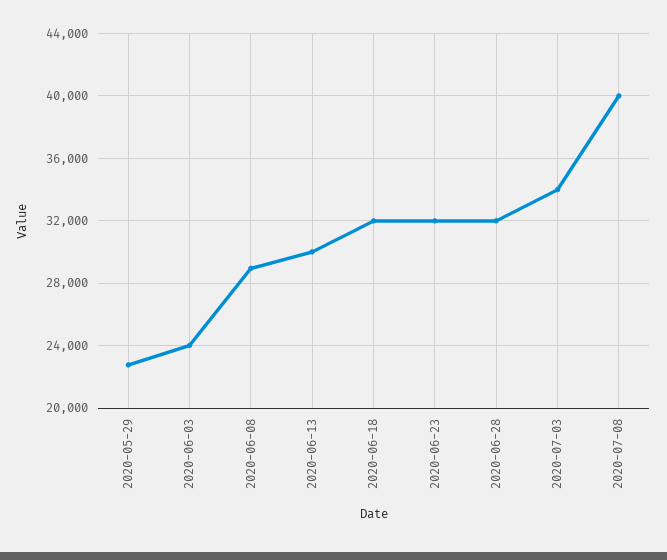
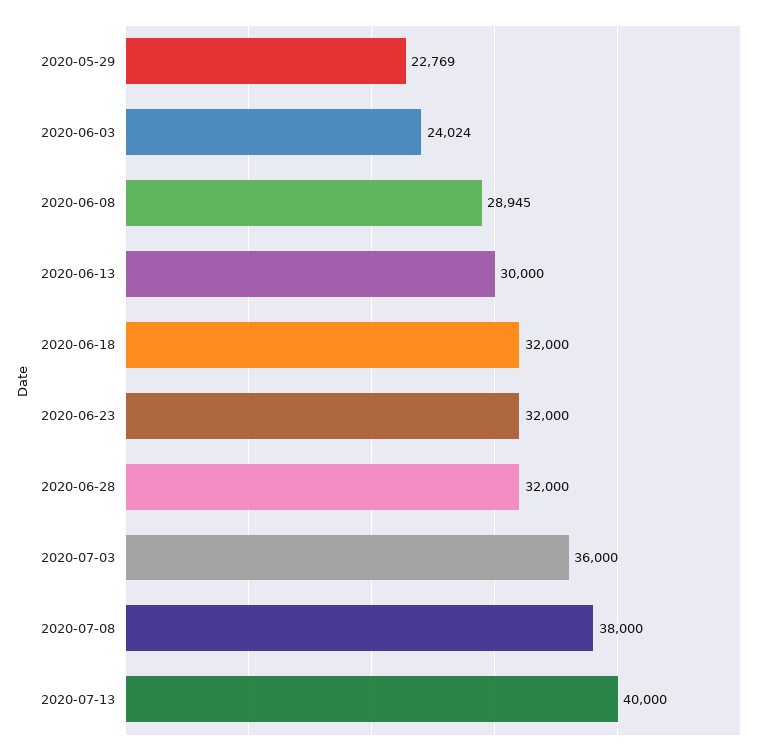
2020-07-03: 34000 -> 36000
2020-07-08: 40000 -> 38000
2020-07-13: none -> 40000

